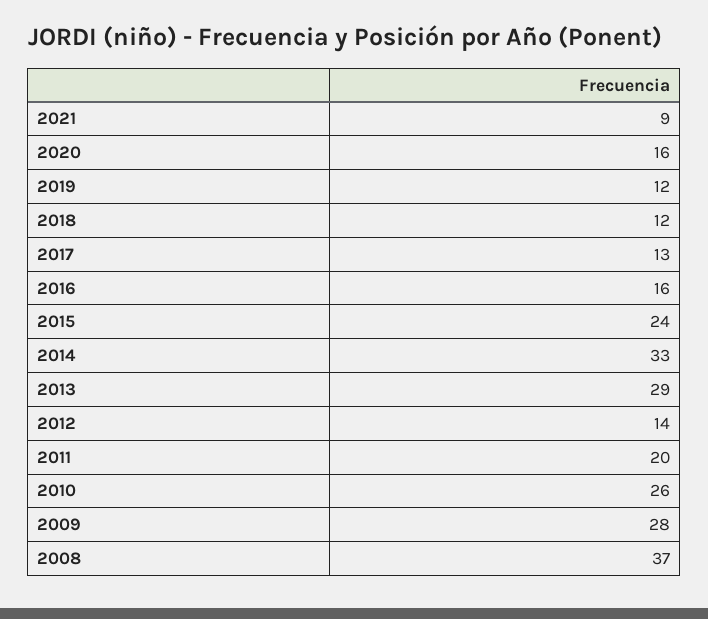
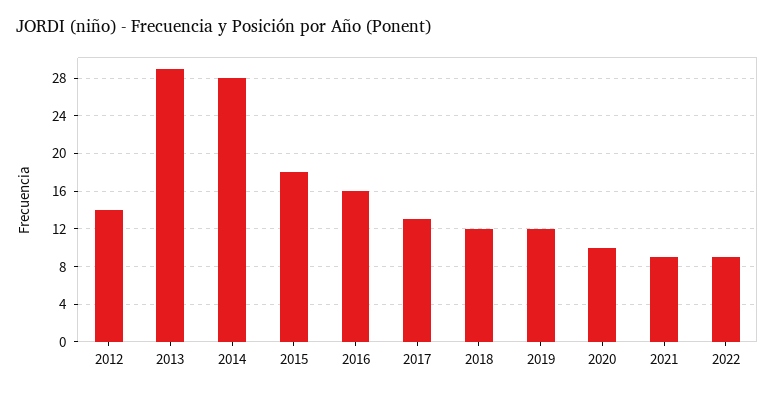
2020: 16 -> 10
2015: 24 -> 18
2014: 33 -> 28
2011: 20 -> none
2010: 26 -> none
2009: 28 -> none
2008: 37 -> none
2022: none -> 9

